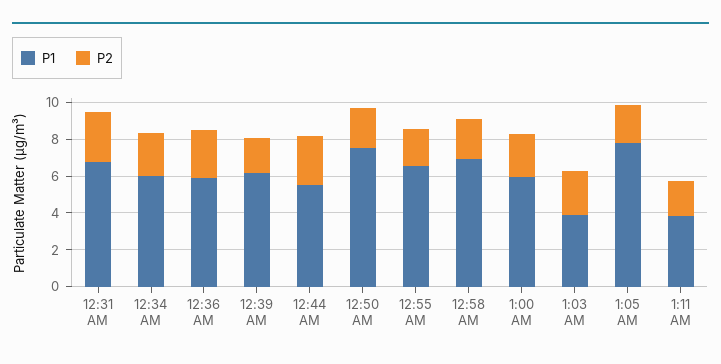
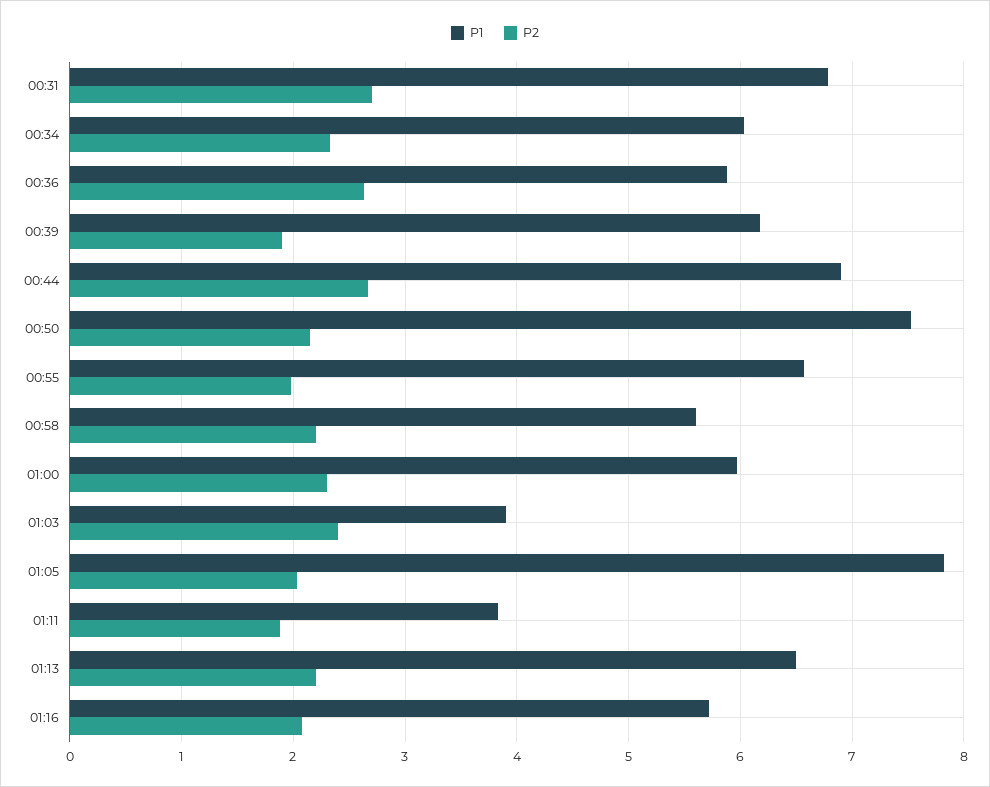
P1, 12:44 AM: 5.5 -> 6.9
P1, 12:58 AM: 7 -> 5.6
P1, 01:13: none -> 6.5
P2, 01:13: none -> 2.2
P1, 01:16: none -> 5.7
P2, 01:16: none -> 2.1

